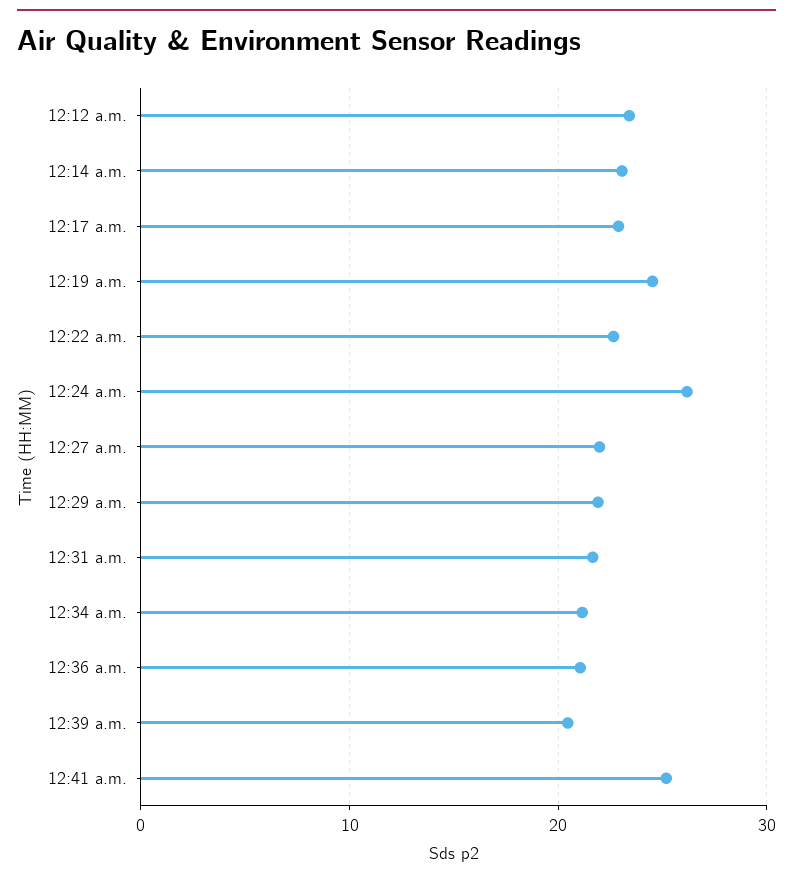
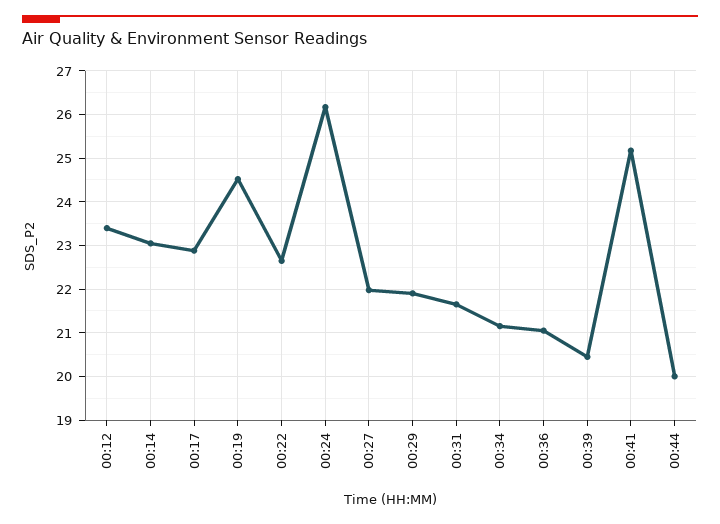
00:44: none -> 20

